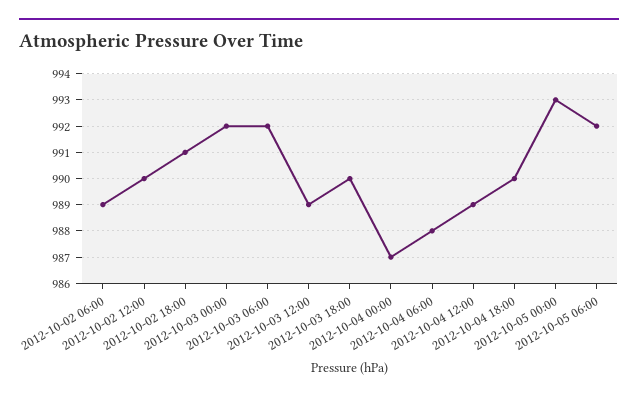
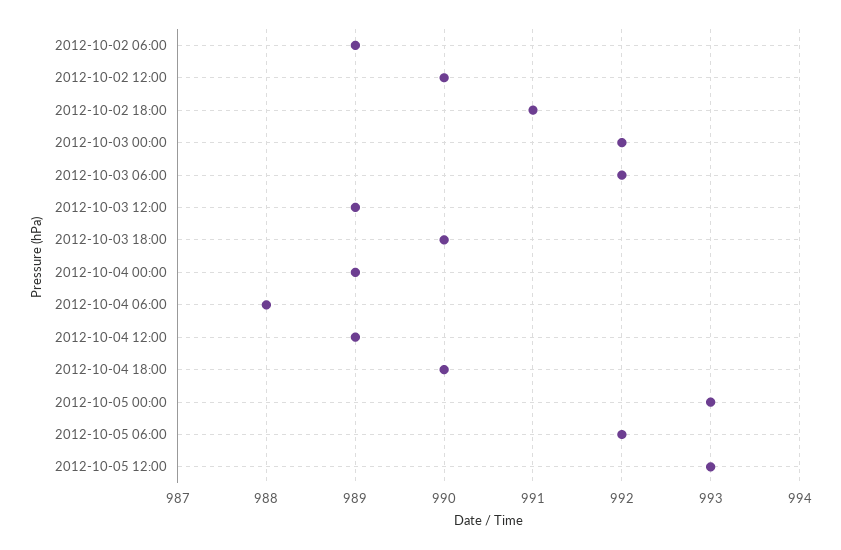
2012-10-04 00:00: 987 -> 989
2012-10-05 12:00: none -> 993

